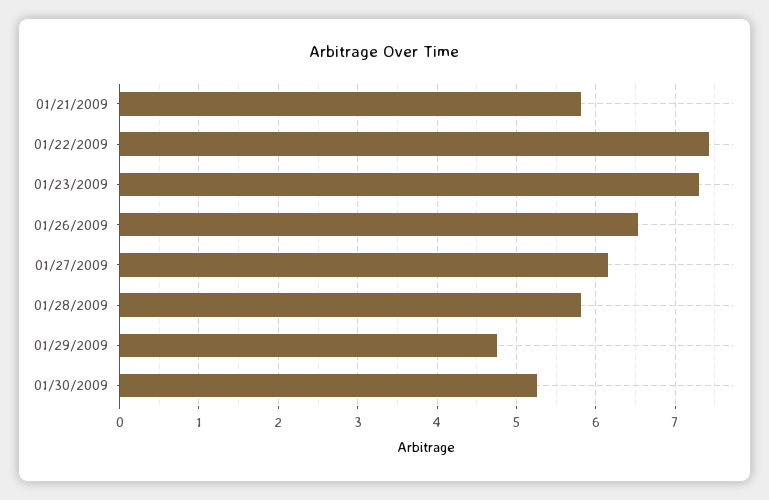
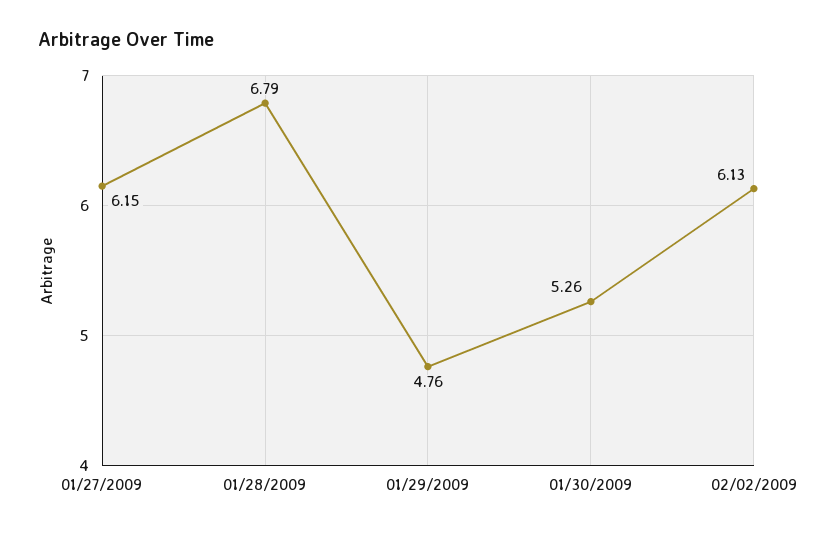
01/21/2009: 5.8 -> none
01/22/2009: 7.4 -> none
01/23/2009: 7.3 -> none
01/26/2009: 6.5 -> none
01/28/2009: 5.8 -> 6.79
02/02/2009: none -> 6.13

